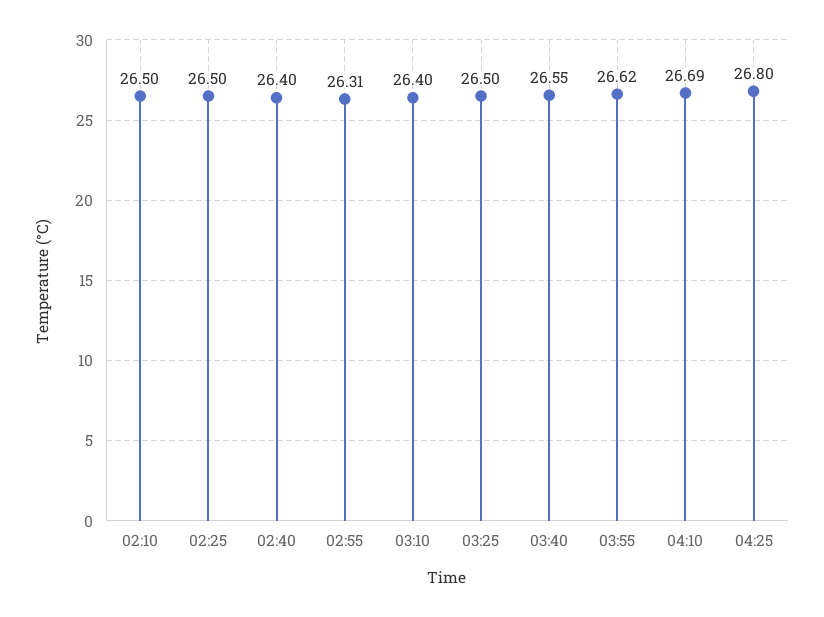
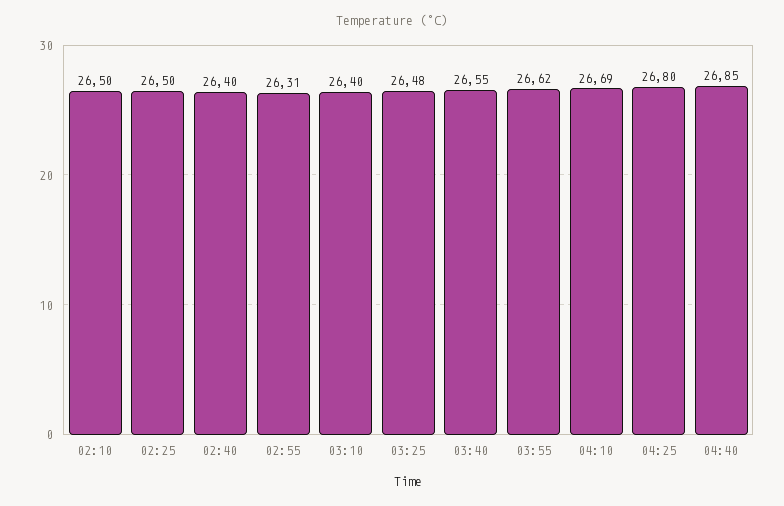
03:25: 26.5 -> 26.48
04:40: none -> 26.85

